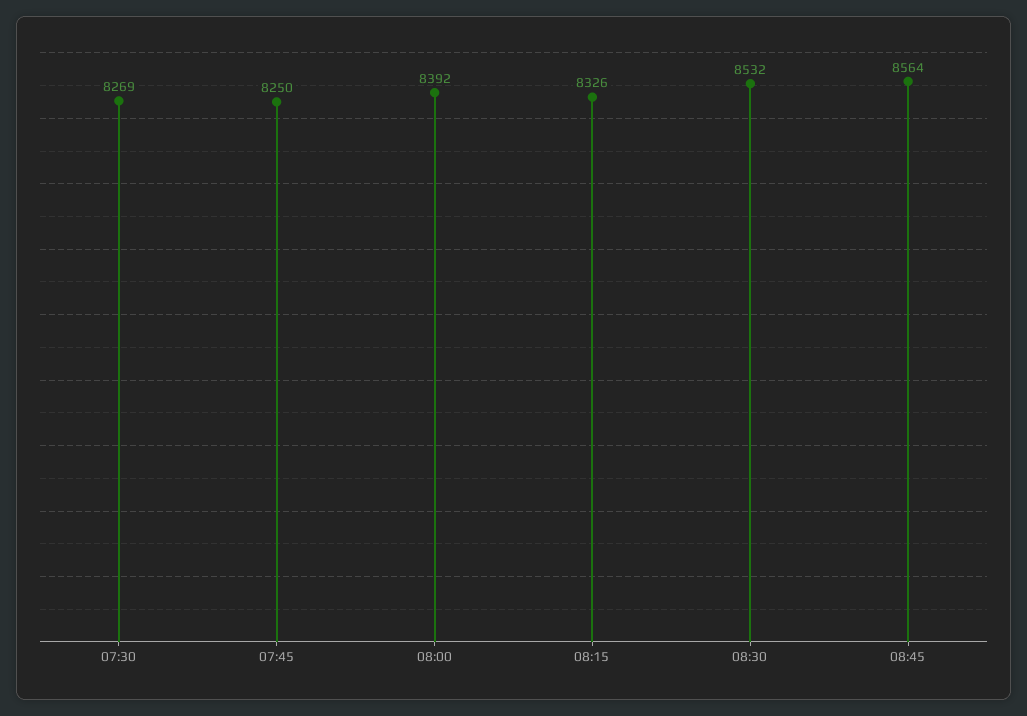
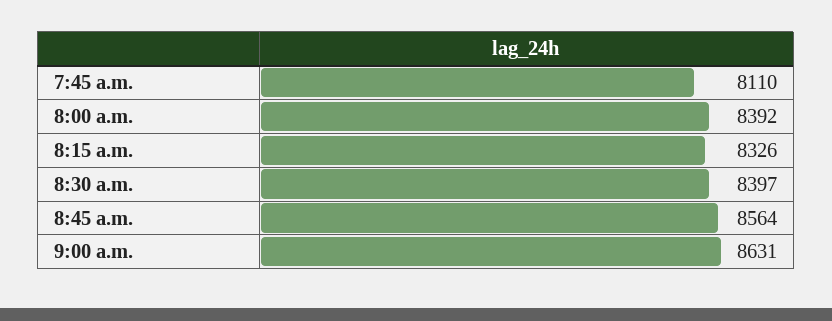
07:30: 8269 -> none
07:45: 8250 -> 8110
08:30: 8532 -> 8397
9:00 a.m.: none -> 8631

